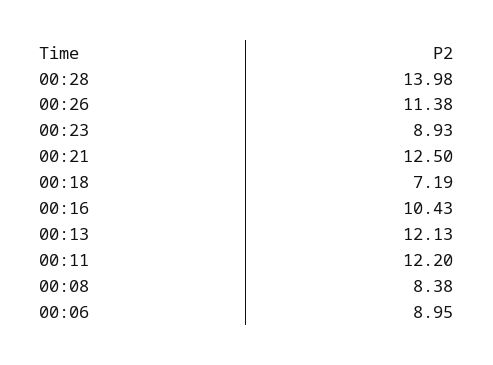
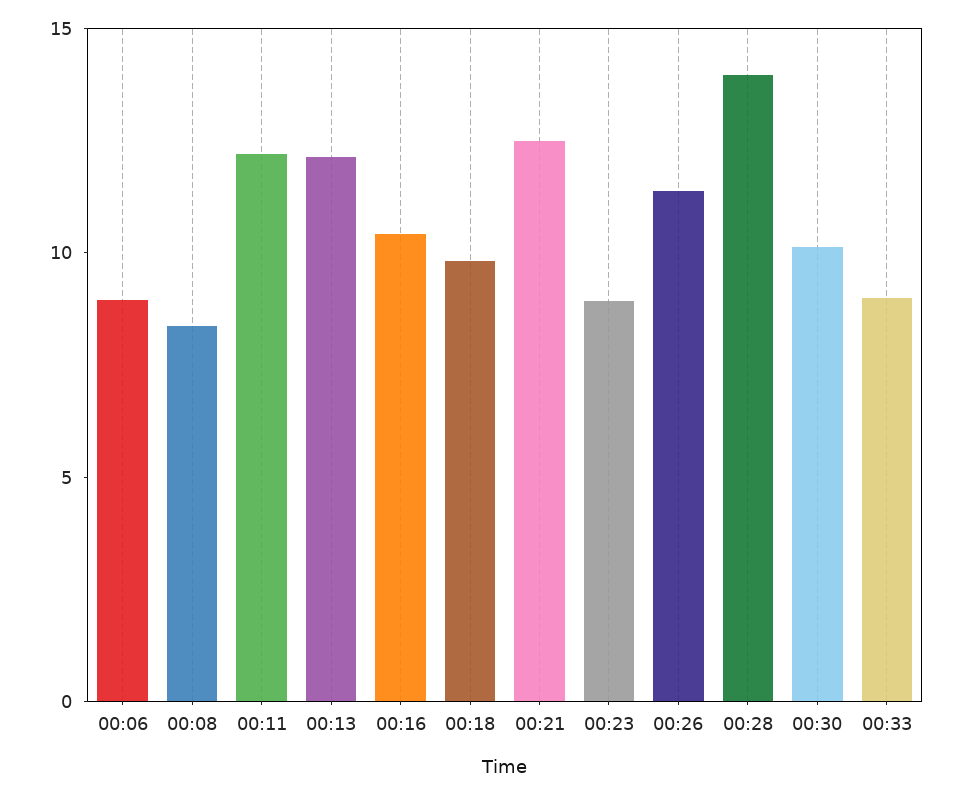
00:18: 7.19 -> 10
00:30: none -> 10
00:33: none -> 9

